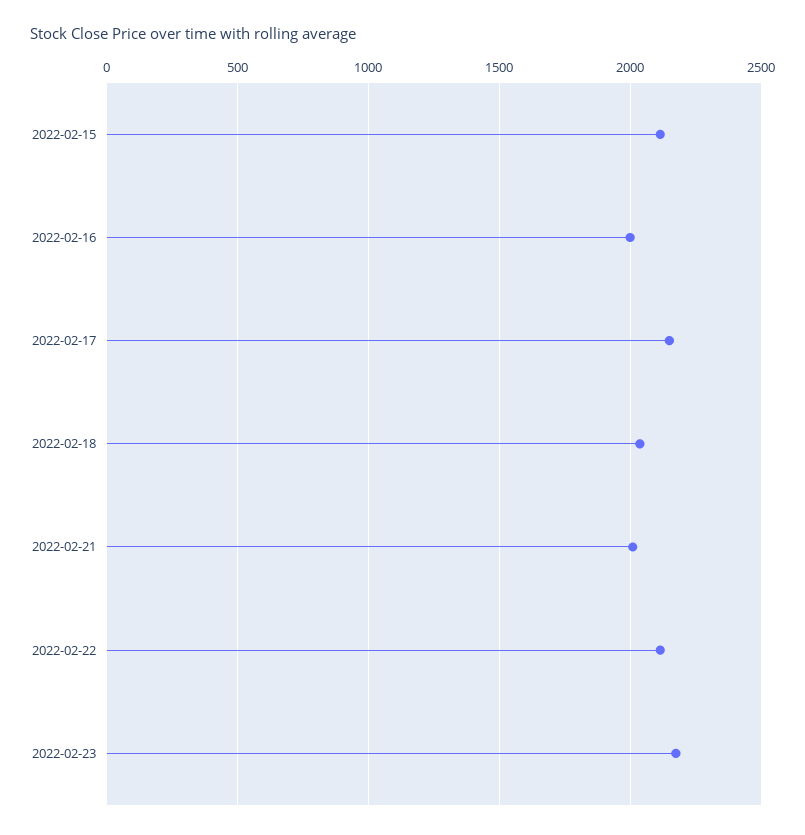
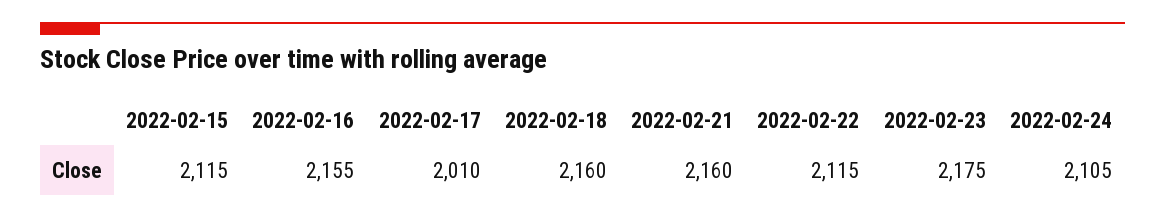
2022-02-16: 2000 -> 2155
2022-02-17: 2150 -> 2010
2022-02-18: 2050 -> 2160
2022-02-21: 2000 -> 2160
2022-02-24: none -> 2105

